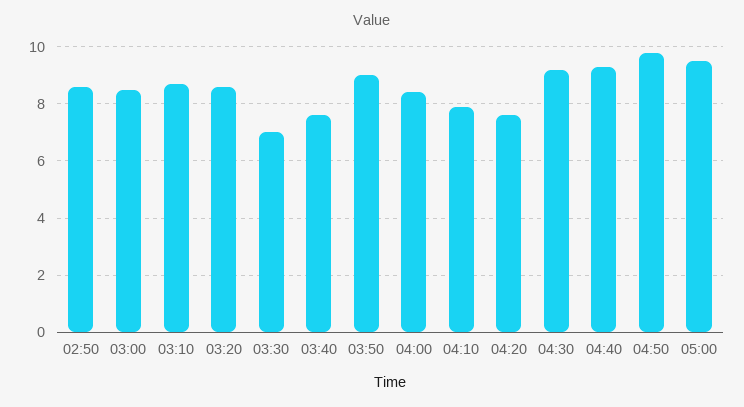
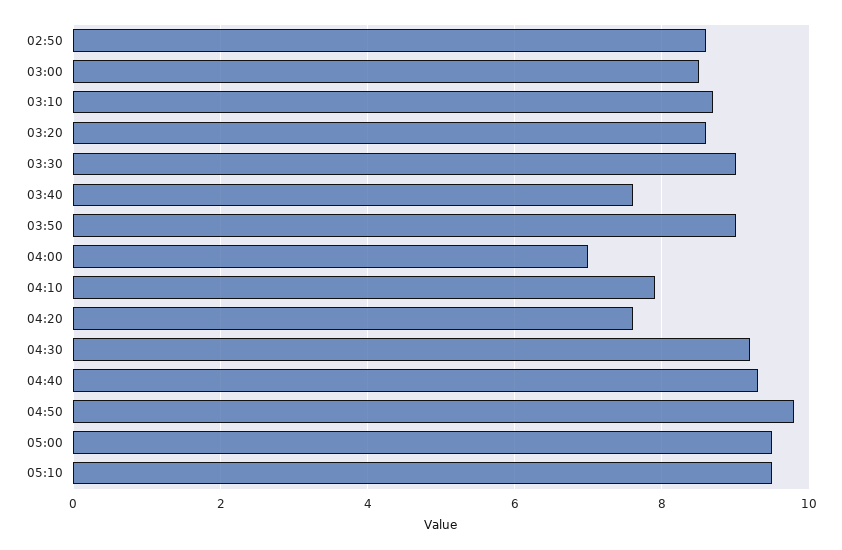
03:30: 7 -> 9
04:00: 8.5 -> 7
05:10: none -> 9.5

